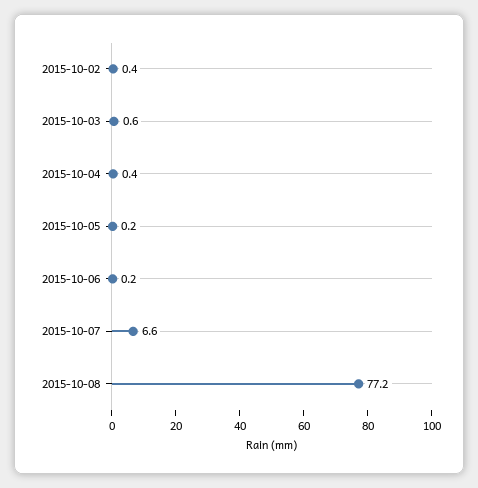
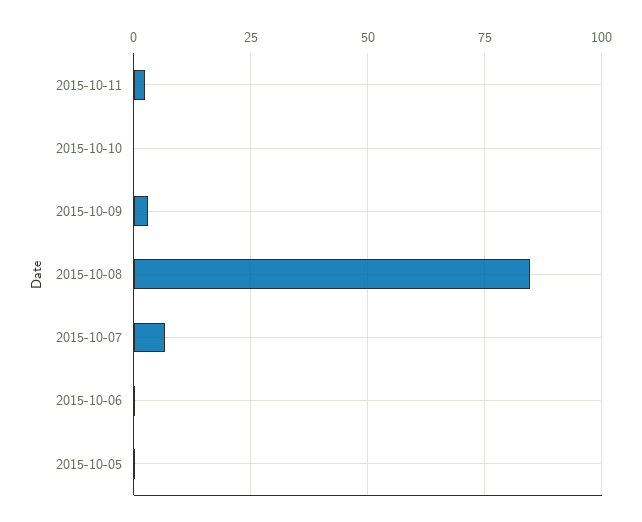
2015-10-02: 0.4 -> none
2015-10-03: 0.6 -> none
2015-10-04: 0.4 -> none
2015-10-08: 77.2 -> 85
2015-10-11: none -> 2.5
2015-10-10: none -> 0
2015-10-09: none -> 2.5

